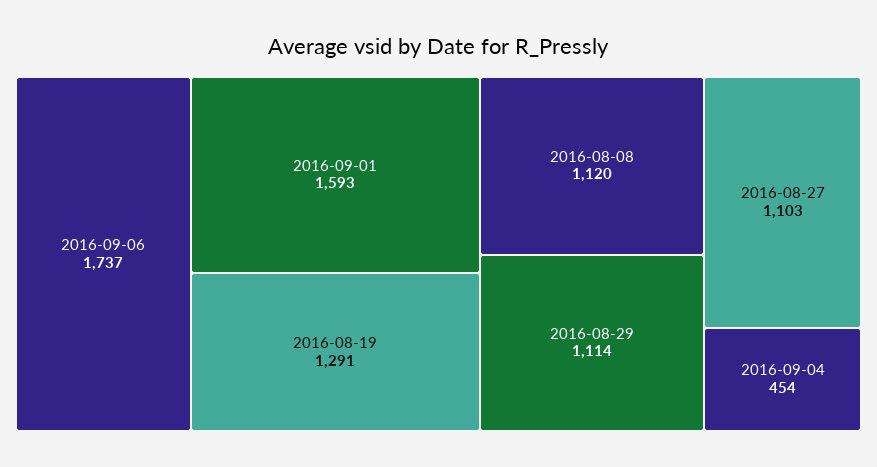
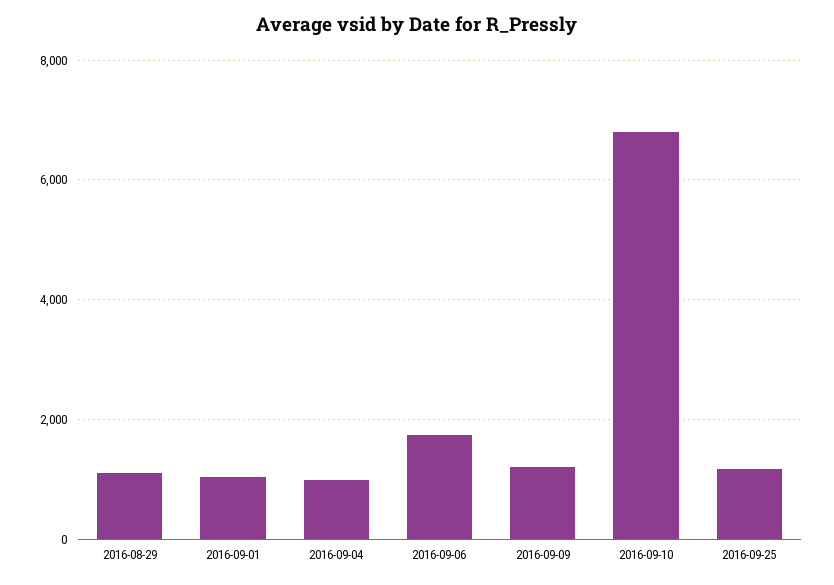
2016-09-01: 1593 -> 1000
2016-08-19: 1291 -> none
2016-08-08: 1120 -> none
2016-08-27: 1103 -> none
2016-09-04: 454 -> 1000
2016-09-09: none -> 1200
2016-09-10: none -> 6800
2016-09-25: none -> 1200

